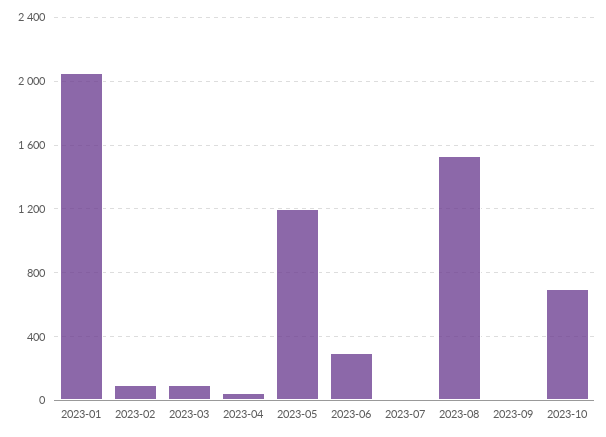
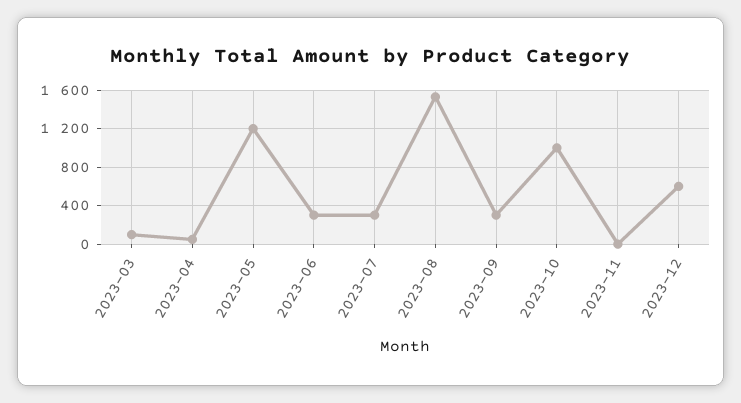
2023-01: 2050 -> none
2023-02: 100 -> none
2023-07: 0 -> 300
2023-09: 0 -> 300
2023-10: 700 -> 1000
2023-11: none -> 0
2023-12: none -> 600

